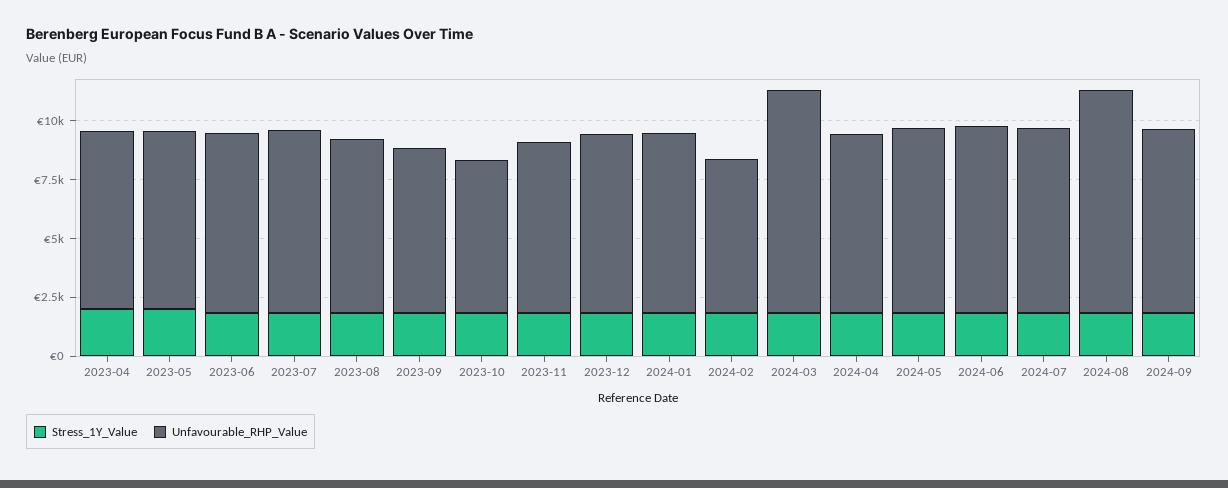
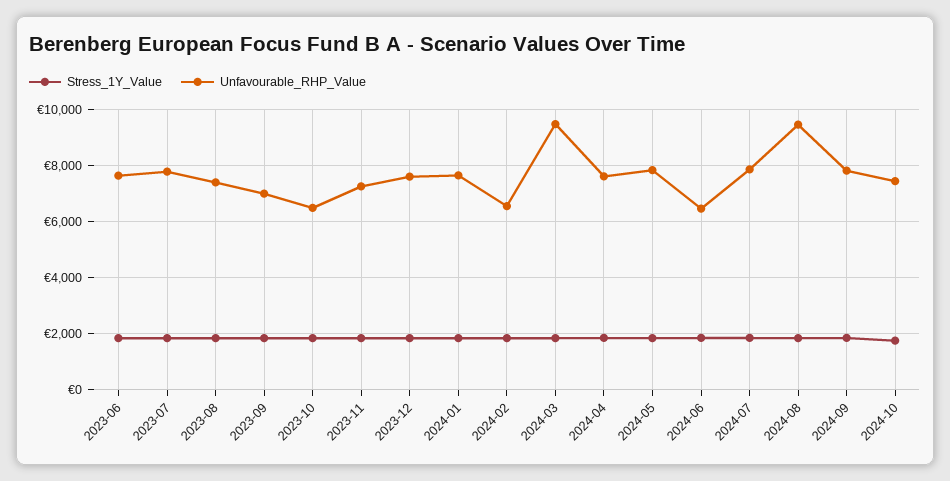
Stress_1Y_Value, 2023-04: 2000 -> none
Unfavourable_RHP_Value, 2023-04: 7500 -> none
Stress_1Y_Value, 2023-05: 2000 -> none
Unfavourable_RHP_Value, 2023-05: 7500 -> none
Unfavourable_RHP_Value, 2024-06: 8000 -> 6500
Stress_1Y_Value, 2024-10: none -> 1750
Unfavourable_RHP_Value, 2024-10: none -> 7500

